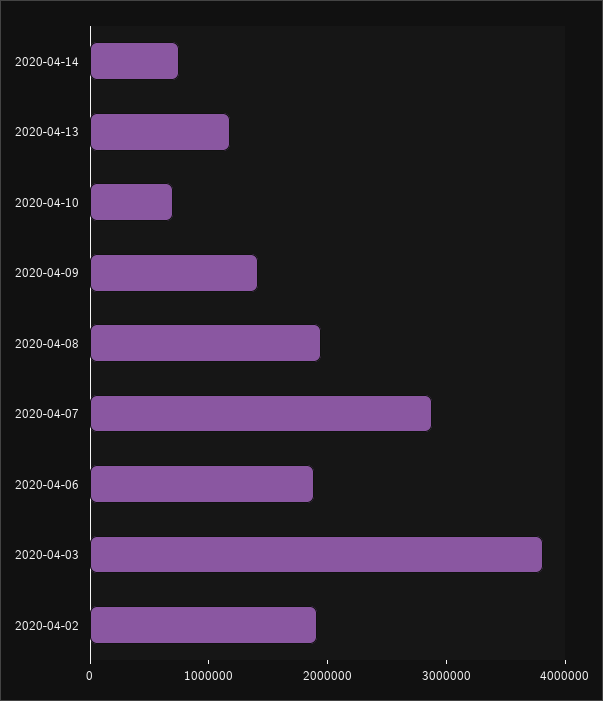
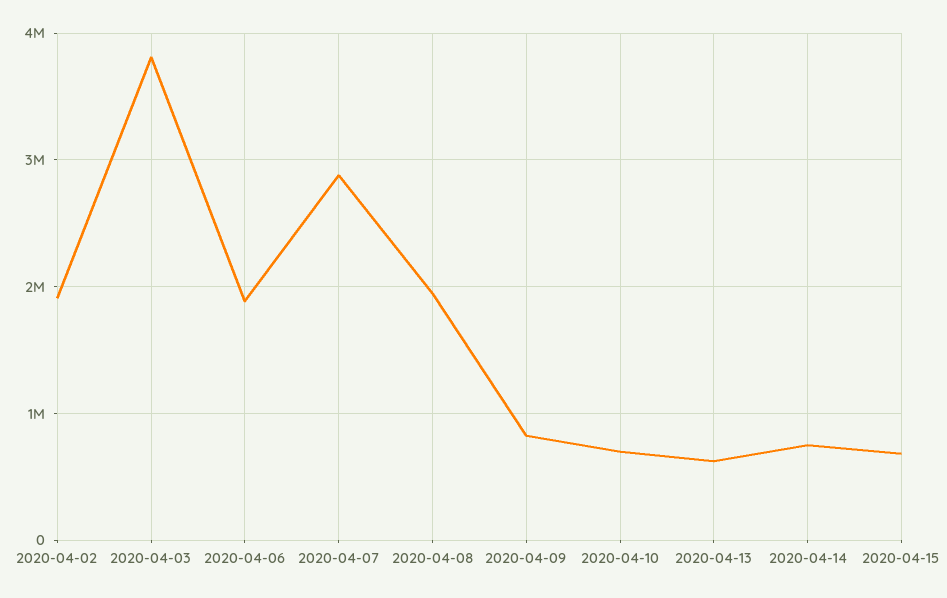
2020-04-13: 1200000 -> 600000
2020-04-09: 1400000 -> 800000
2020-04-15: none -> 700000

